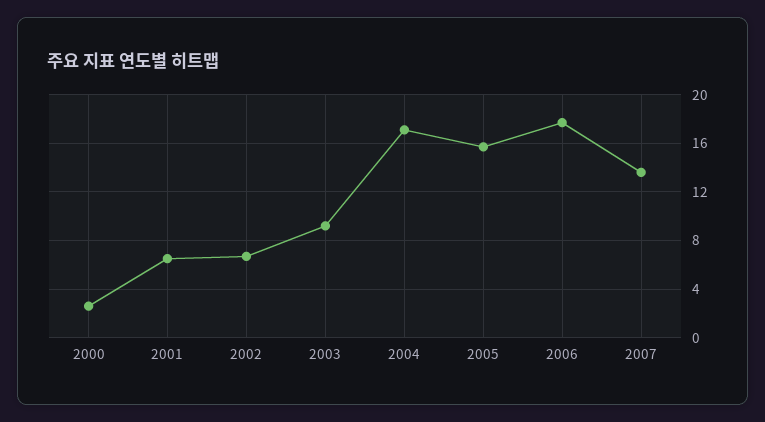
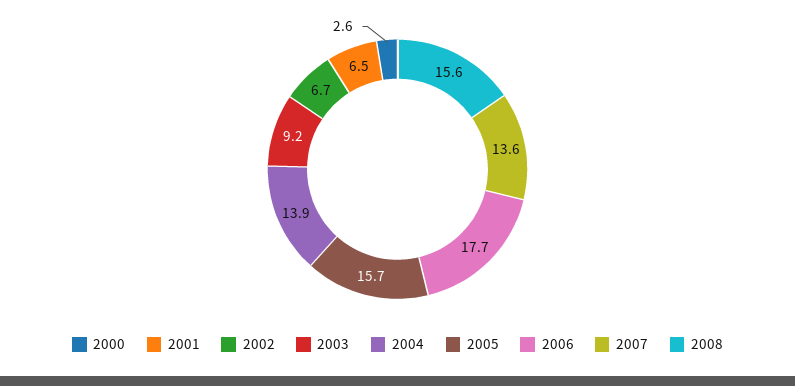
2004: 17 -> 13.9
2008: none -> 15.6

